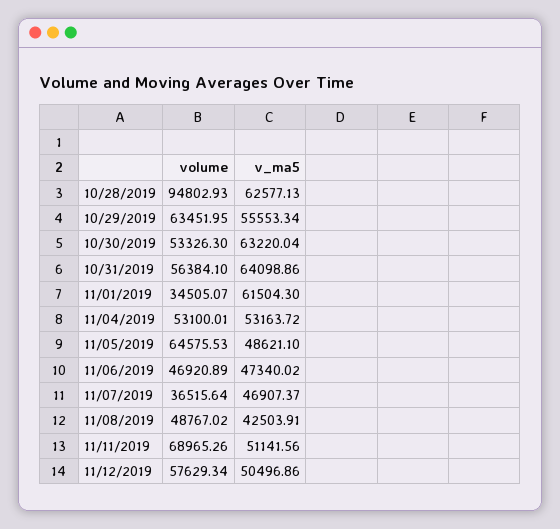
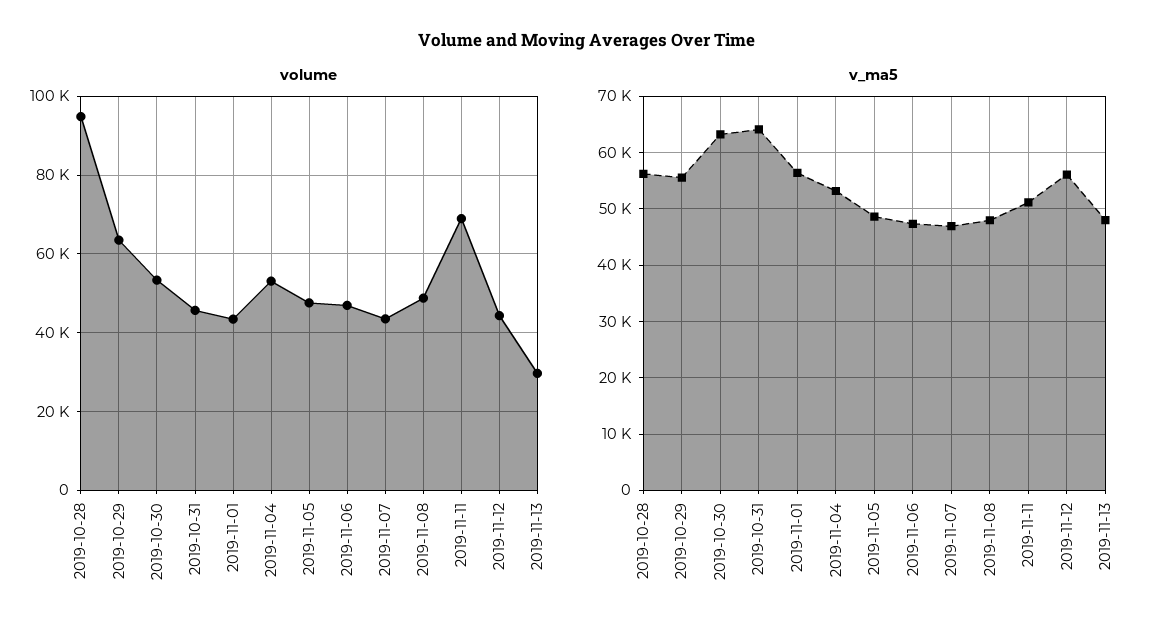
v_ma5, 10/28/2019: 62577.13 -> 56000
volume, 10/31/2019: 56384.1 -> 46000
volume, 11/01/2019: 34505.07 -> 44000
v_ma5, 11/01/2019: 61504.3 -> 56000
volume, 11/05/2019: 64575.53 -> 48000
volume, 11/07/2019: 36515.64 -> 44000
v_ma5, 11/08/2019: 42503.91 -> 48000
volume, 11/12/2019: 57629.34 -> 44000
v_ma5, 11/12/2019: 50496.86 -> 56000
volume, 2019-11-13: none -> 30000
v_ma5, 2019-11-13: none -> 48000

